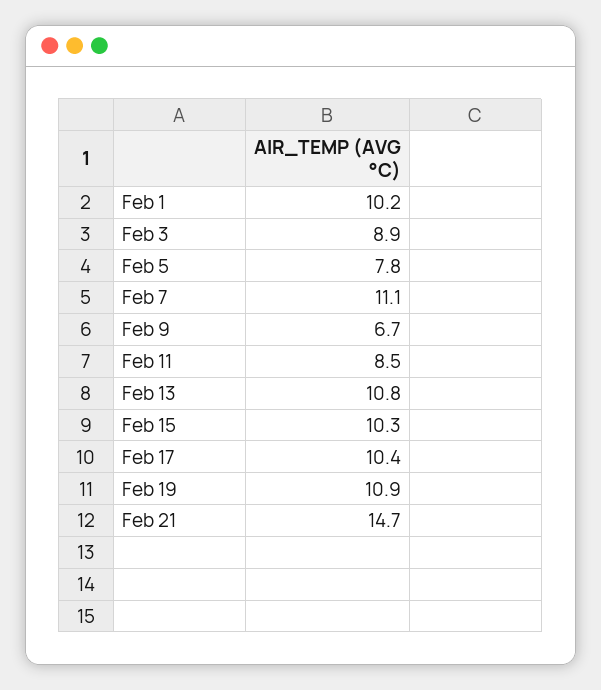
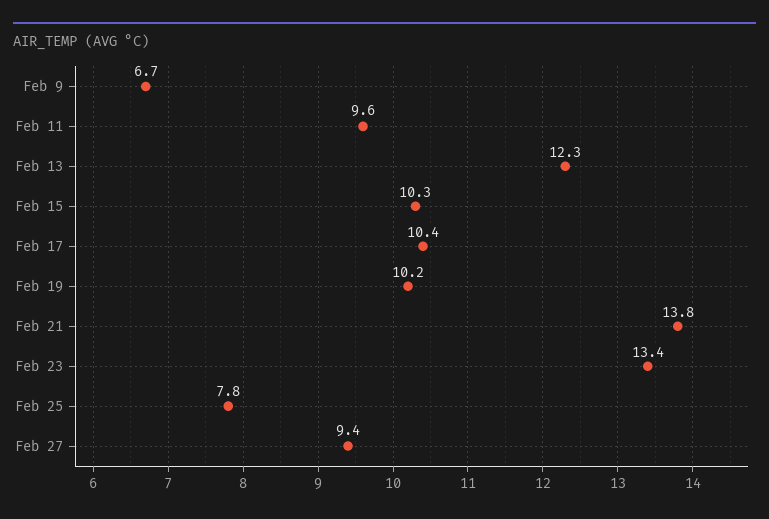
Feb 1: 10.2 -> none
Feb 3: 8.9 -> none
Feb 5: 7.8 -> none
Feb 7: 11.1 -> none
Feb 11: 8.5 -> 9.6
Feb 13: 10.8 -> 12.3
Feb 19: 10.9 -> 10.2
Feb 21: 14.7 -> 13.8
Feb 23: none -> 13.4
Feb 25: none -> 7.8
Feb 27: none -> 9.4

